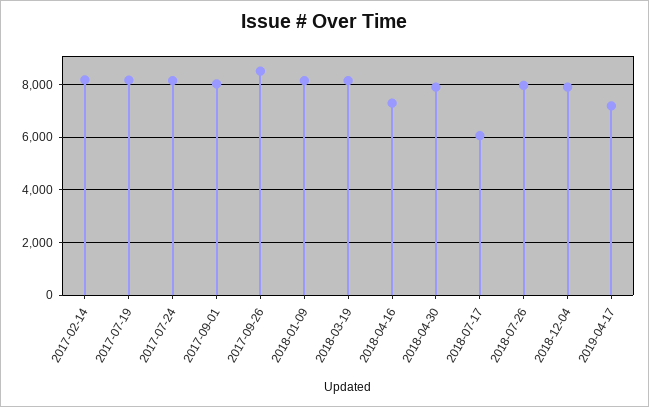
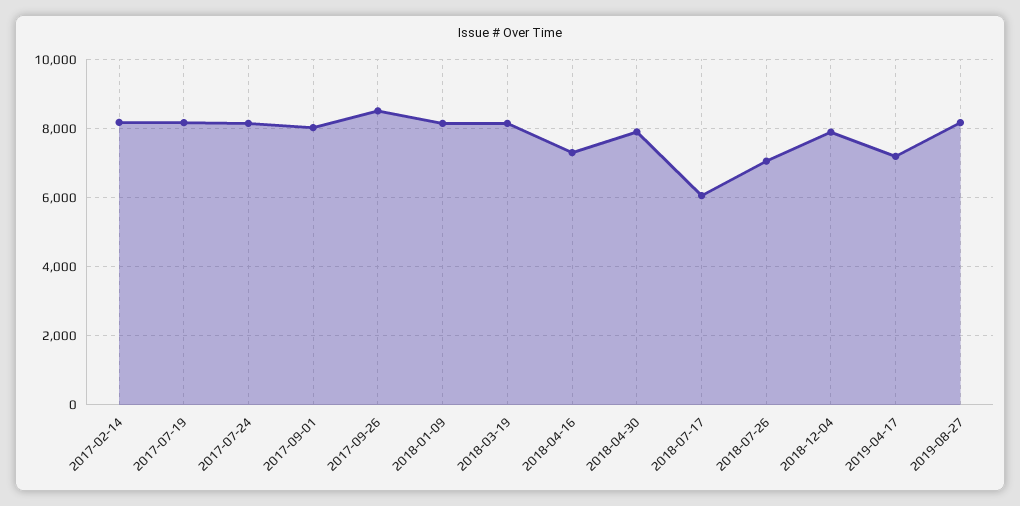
2018-07-26: 8000 -> 7000
2019-08-27: none -> 8200

